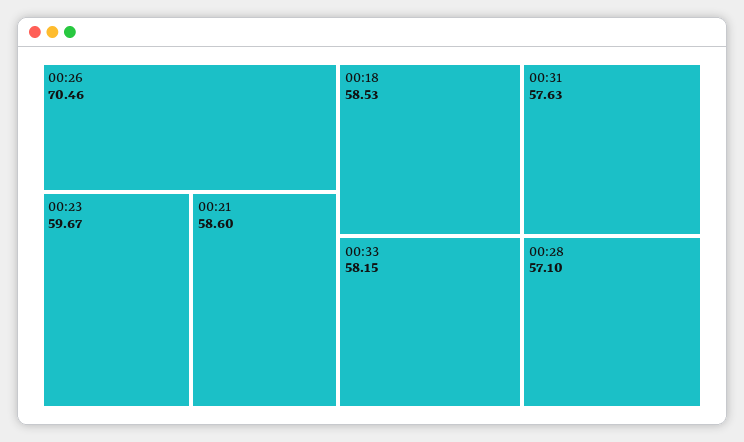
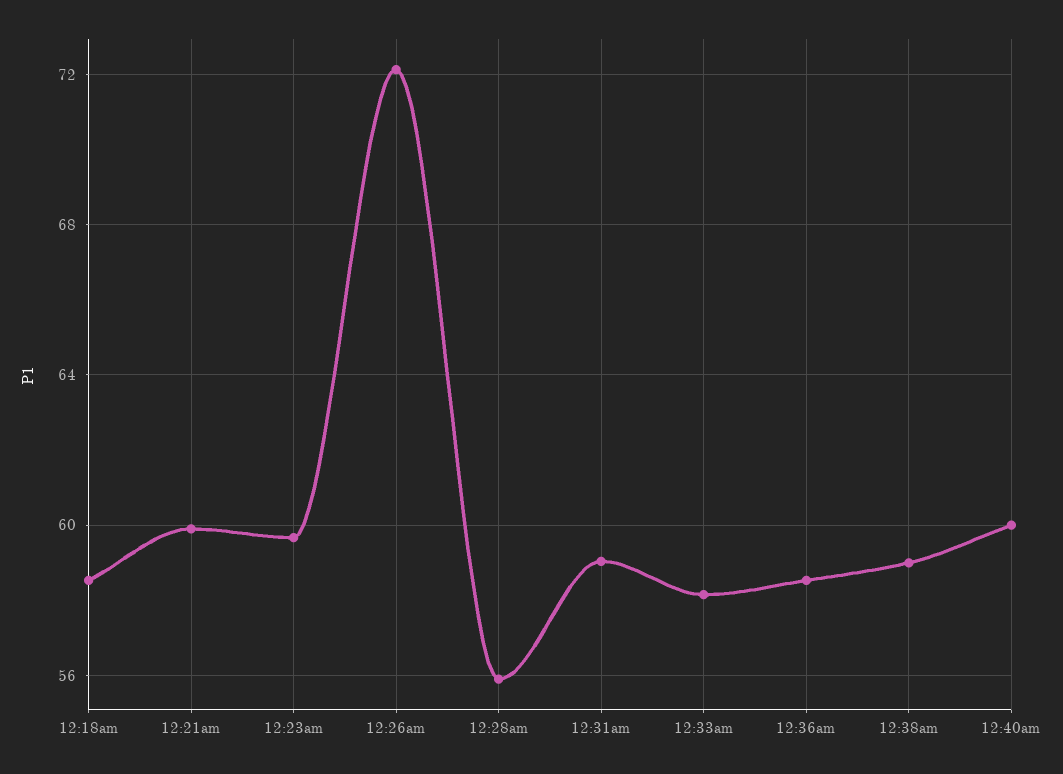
00:26: 70.46 -> 72
00:21: 58.6 -> 60
00:31: 57.63 -> 59
00:28: 57.1 -> 56
12:36am: none -> 58.5
12:38am: none -> 59
12:40am: none -> 60

